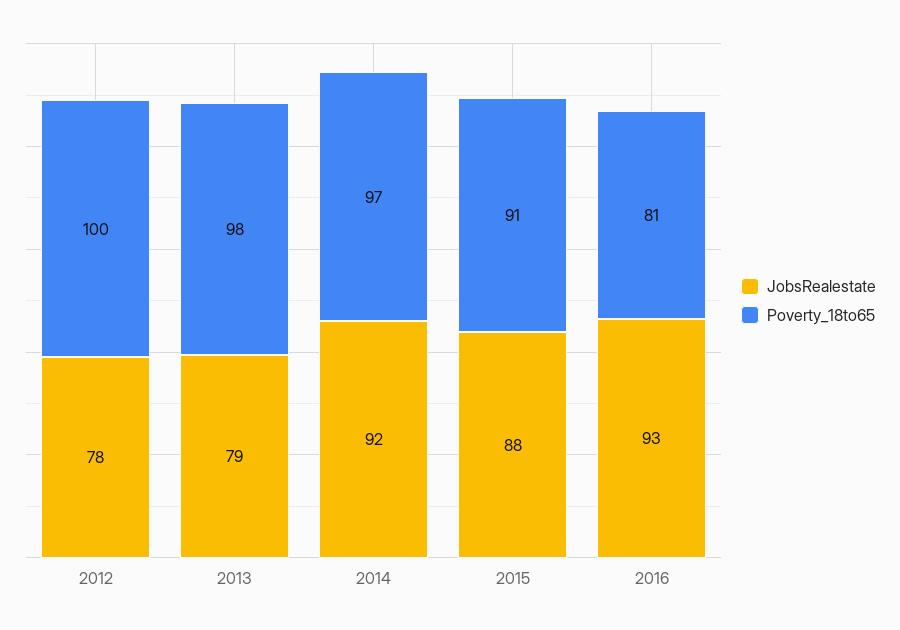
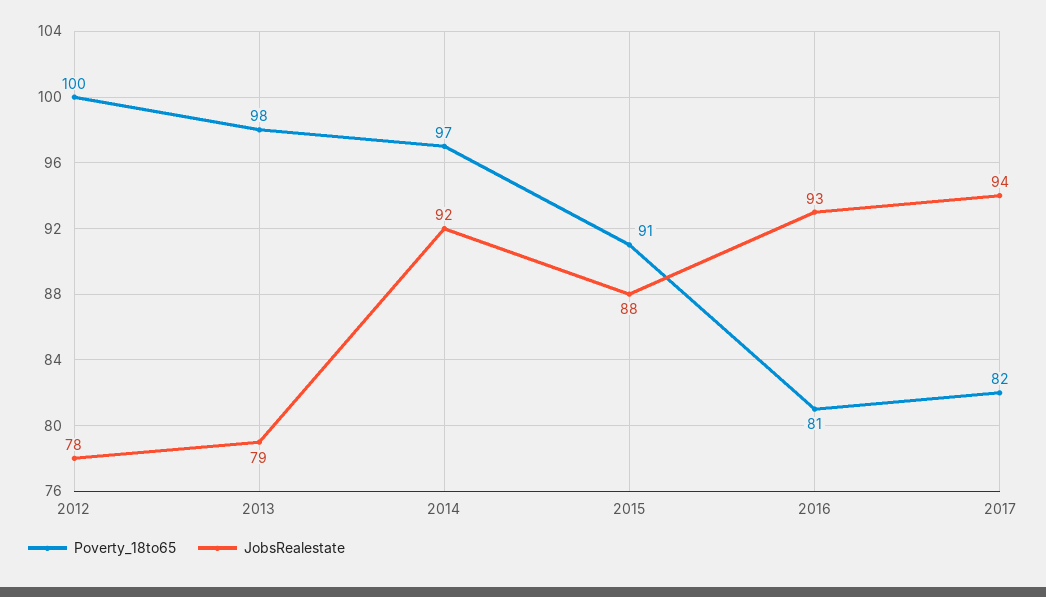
Poverty_18to65, 2017: none -> 82
JobsRealestate, 2017: none -> 94

